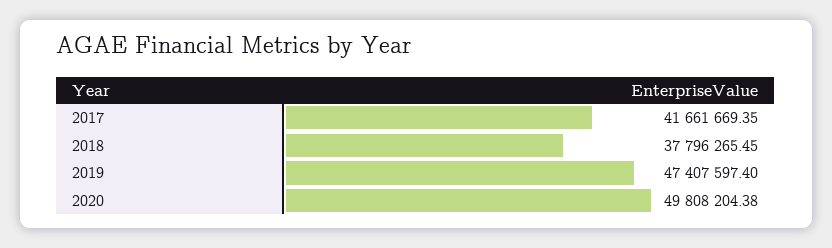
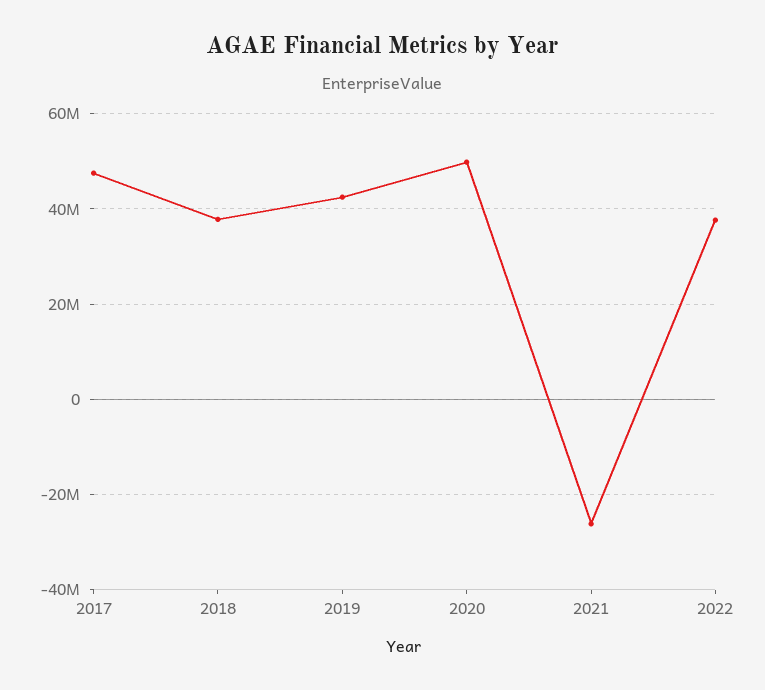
2017: 41661669.35 -> 48000000
2019: 47407597.4 -> 42000000
2021: none -> -26000000
2022: none -> 38000000

